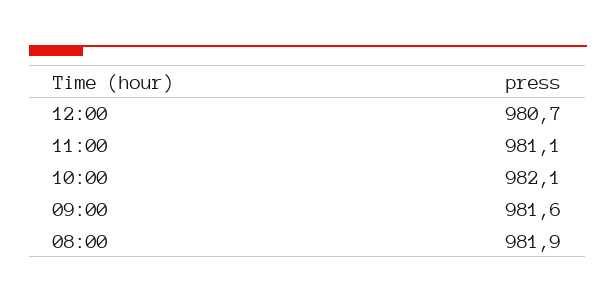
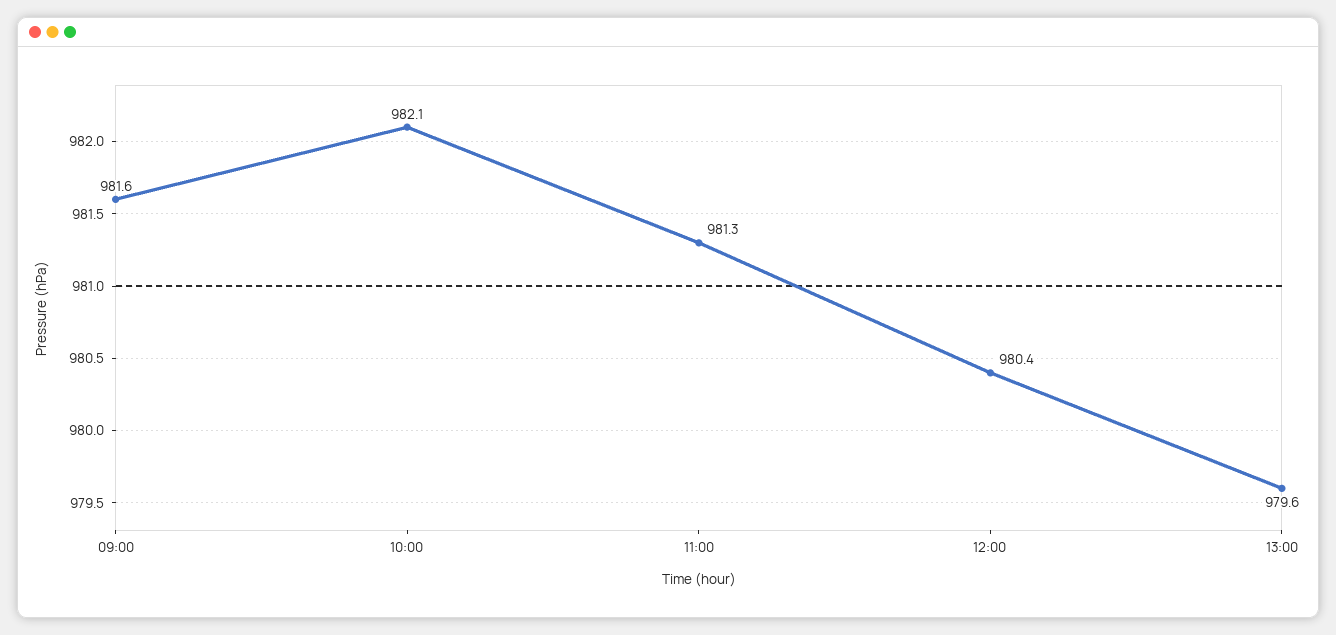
12:00: 980.7 -> 980.4
11:00: 981.1 -> 981.3
08:00: 981.9 -> none
13:00: none -> 979.6

